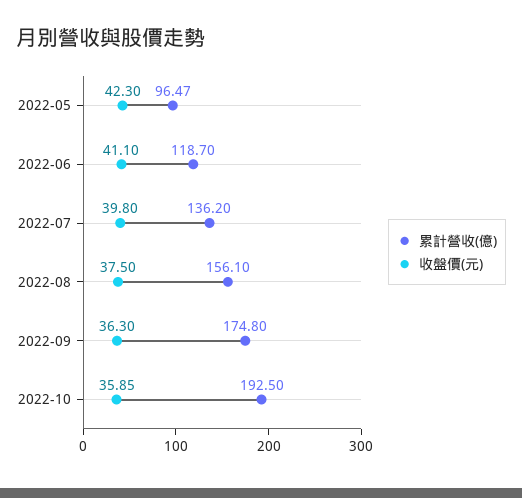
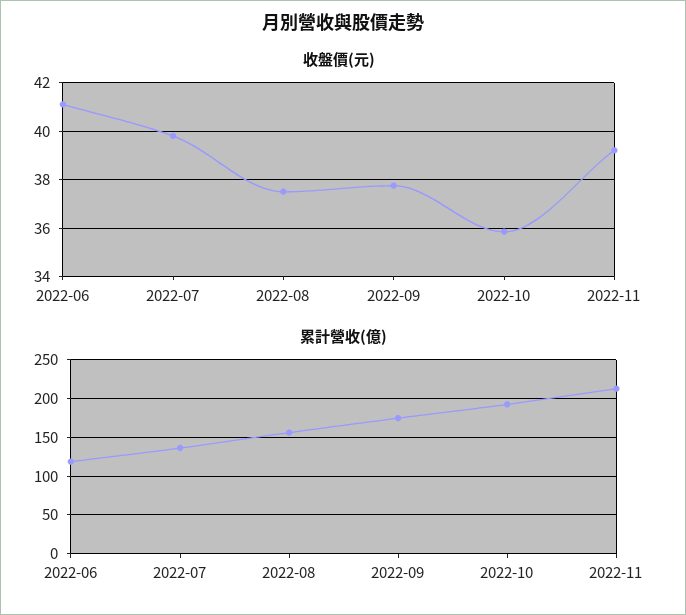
累計營收(億), 2022-05: 96.47 -> none
收盤價(元), 2022-05: 42.3 -> none
收盤價(元), 2022-09: 36.3 -> 37.75
收盤價(元), 2022-11: none -> 39.25
累計營收(億), 2022-11: none -> 210

